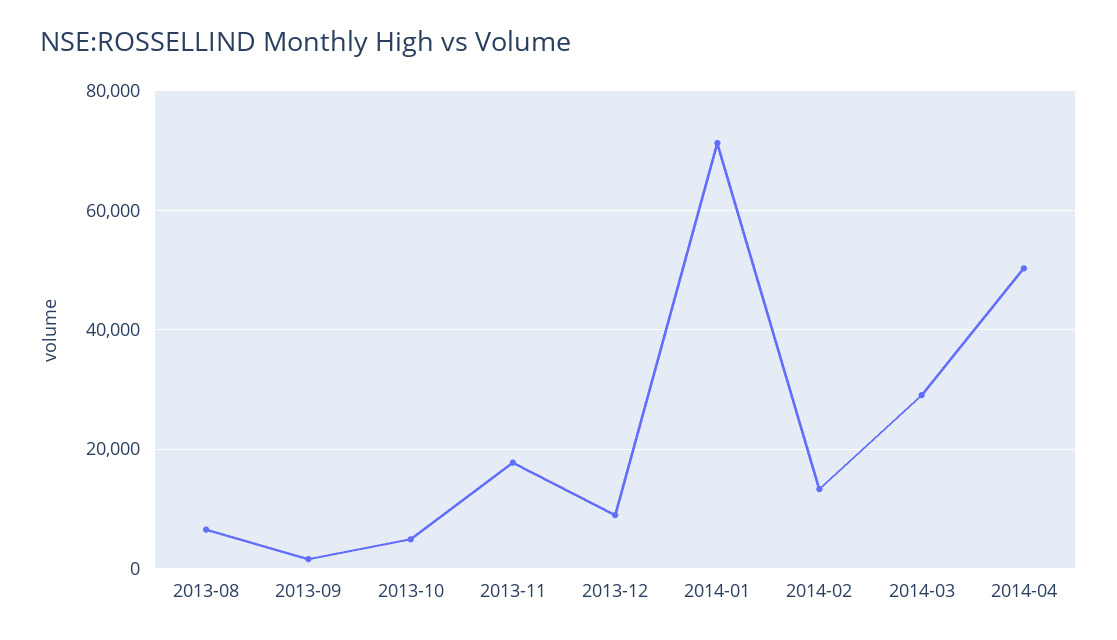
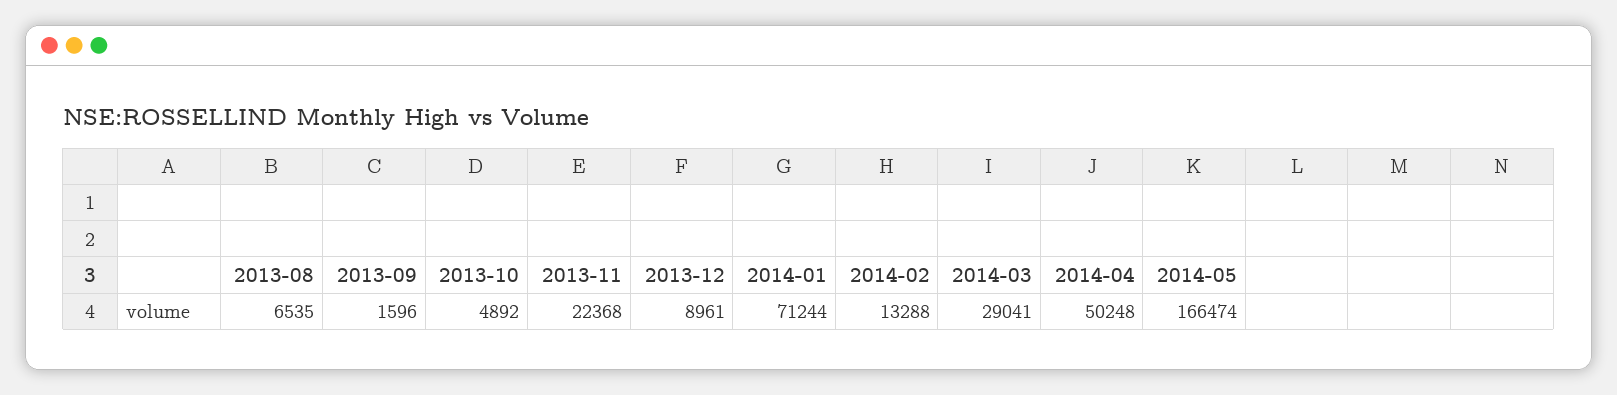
2013-11: 18000 -> 22368
2014-05: none -> 166474

